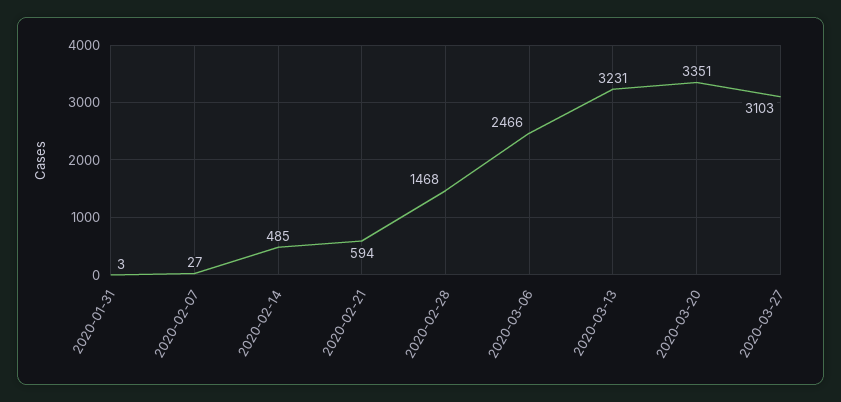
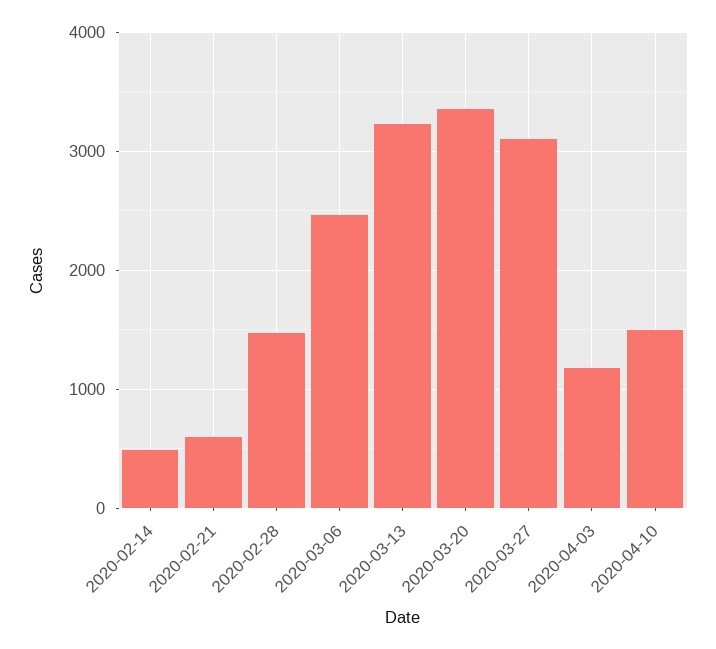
2020-01-31: 3 -> none
2020-02-07: 27 -> none
2020-04-03: none -> 1200
2020-04-10: none -> 1500

